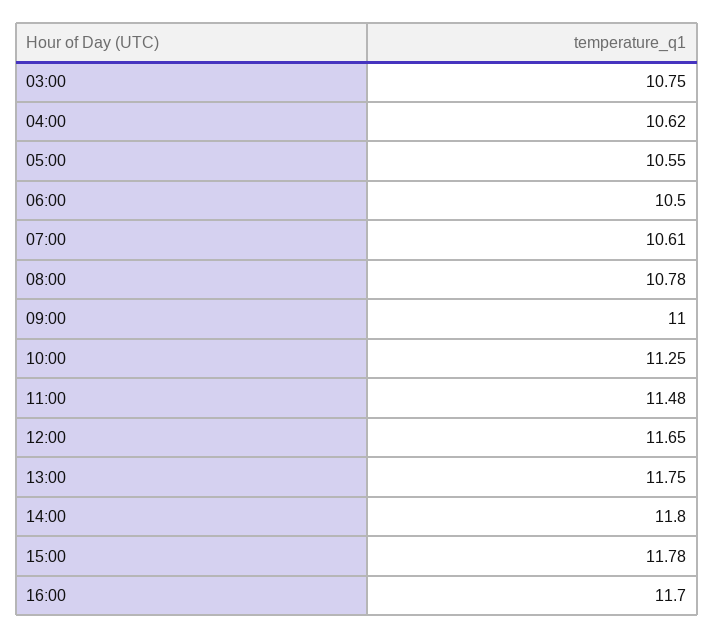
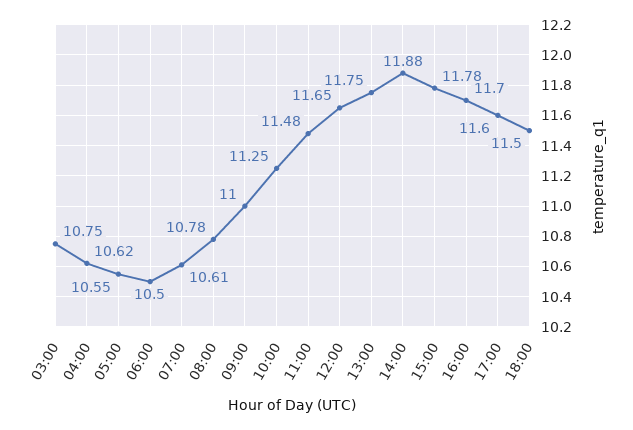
14:00: 11.8 -> 11.88
17:00: none -> 11.6
18:00: none -> 11.5

